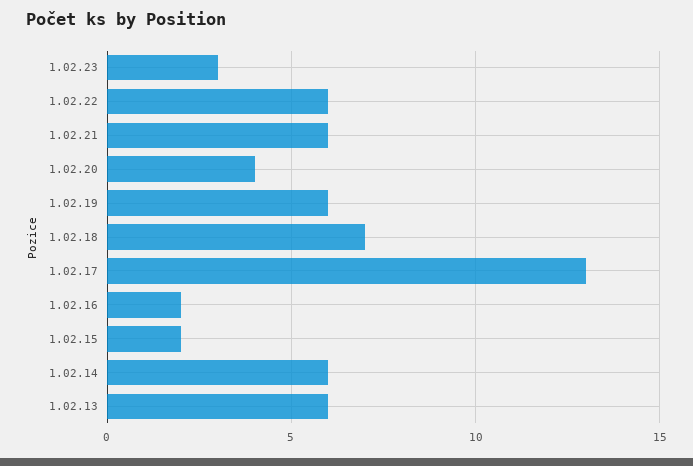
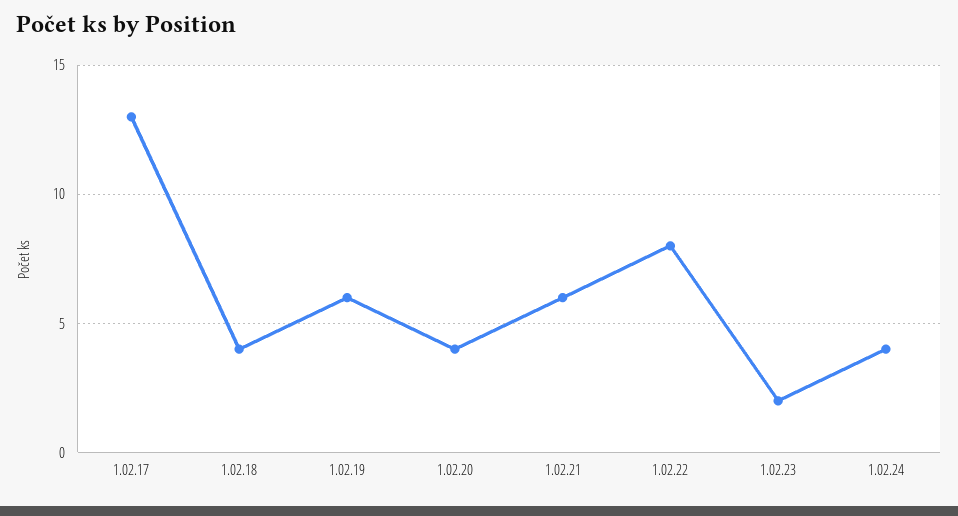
1.02.23: 3 -> 2
1.02.22: 6 -> 8
1.02.18: 7 -> 4
1.02.16: 2 -> none
1.02.15: 2 -> none
1.02.14: 6 -> none
1.02.13: 6 -> none
1.02.24: none -> 4

